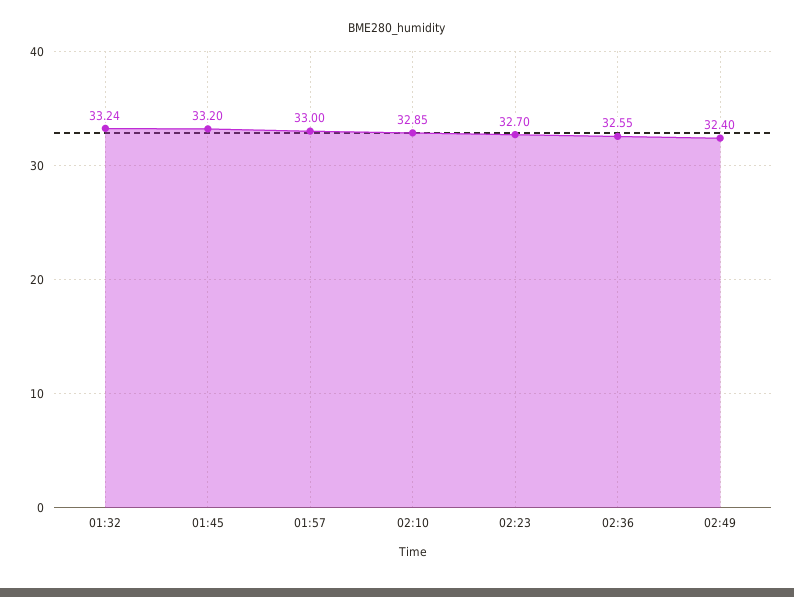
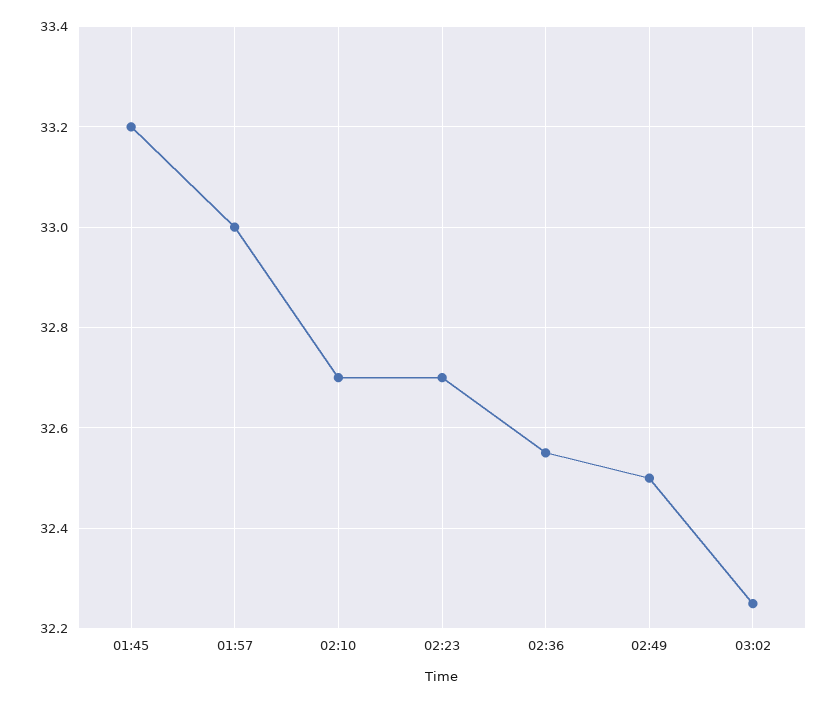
01:32: 33.24 -> none
02:10: 32.85 -> 32.7
02:49: 32.4 -> 32.5
03:02: none -> 32.25

